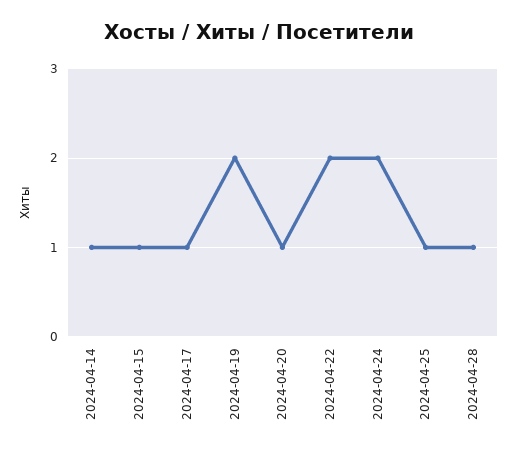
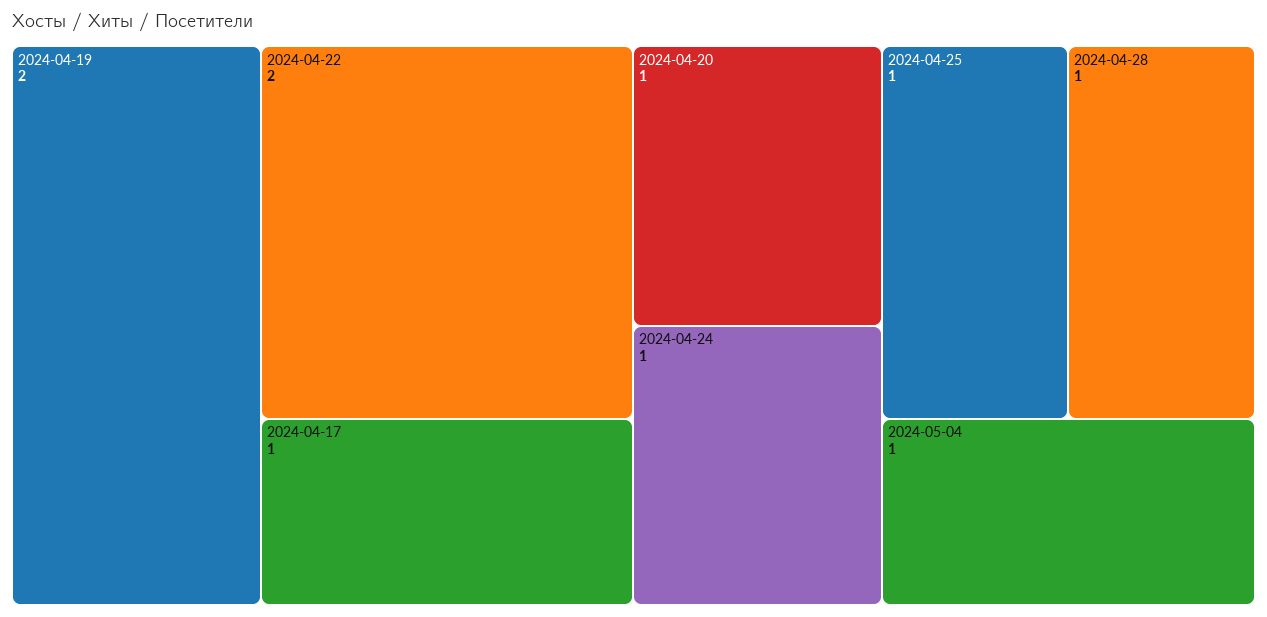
2024-04-14: 1 -> none
2024-04-15: 1 -> none
2024-04-24: 2 -> 1
2024-05-04: none -> 1

